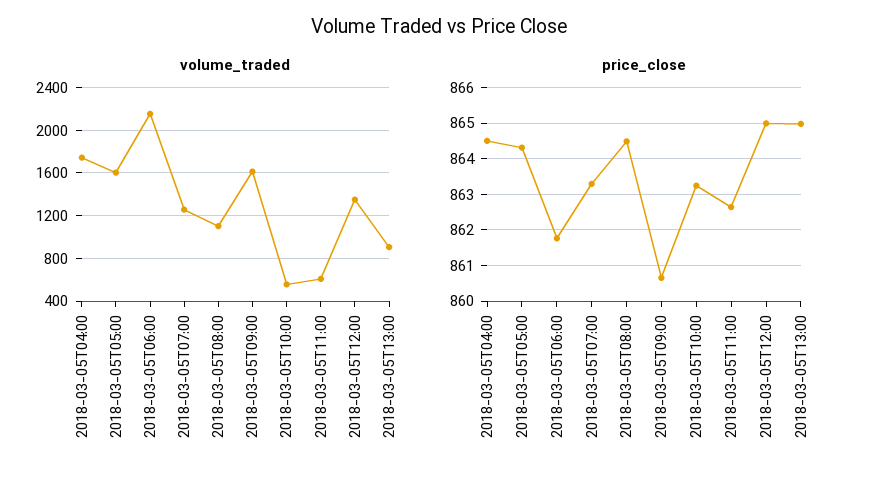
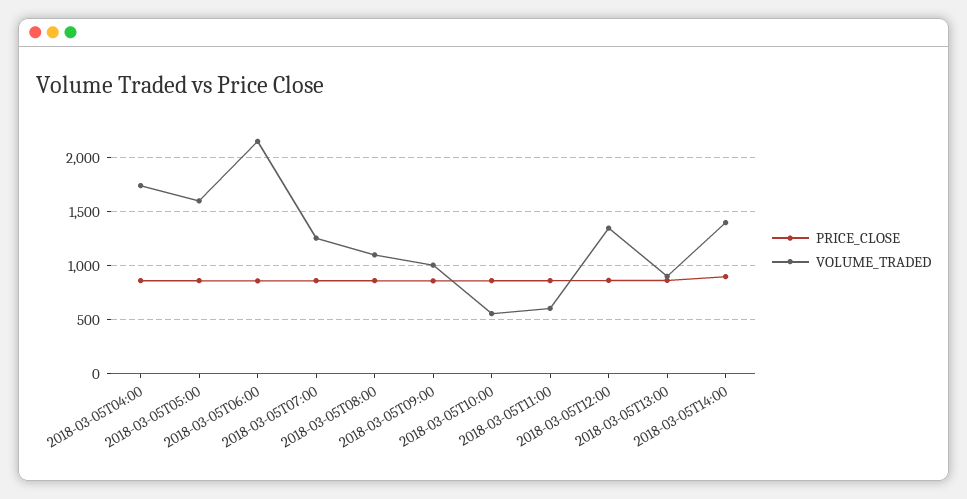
volume_traded, 2018-03-05T09:00: 1600 -> 1000
price_close, 2018-03-05T14:00: none -> 900
volume_traded, 2018-03-05T14:00: none -> 1400

